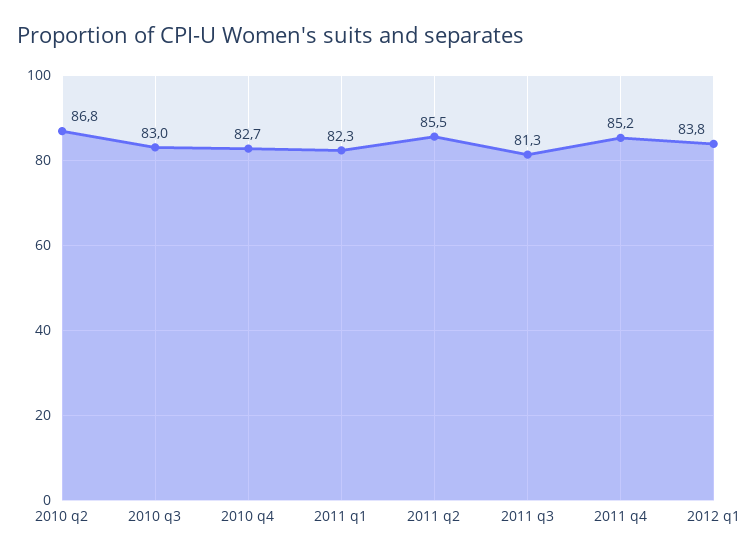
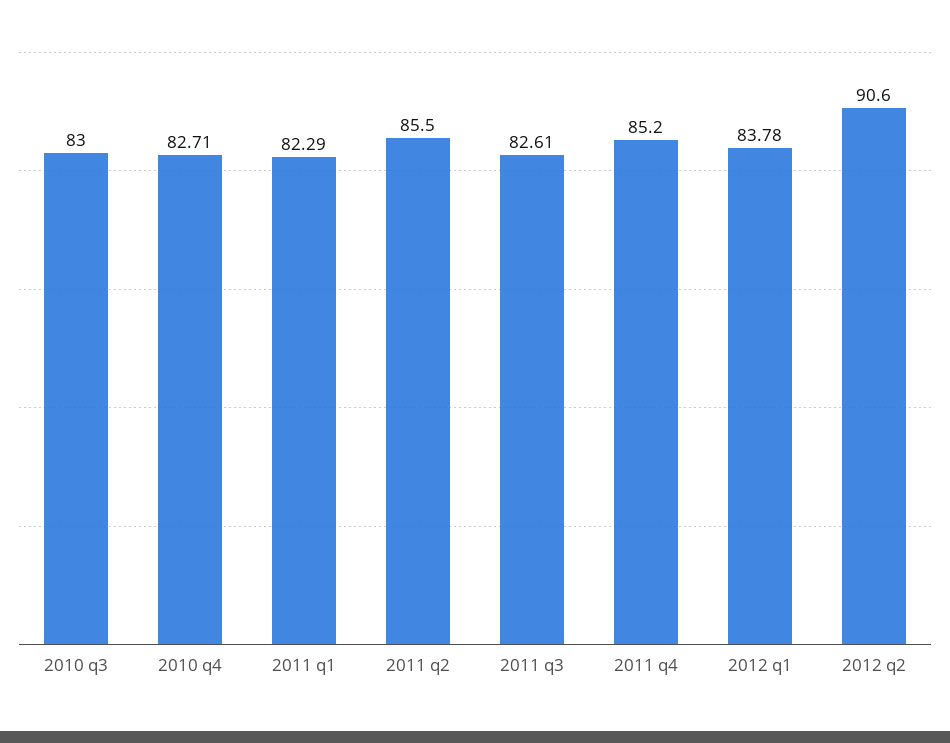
2010 q2: 86.8 -> none
2011 q3: 81.3 -> 82.61
2012 q2: none -> 90.6

